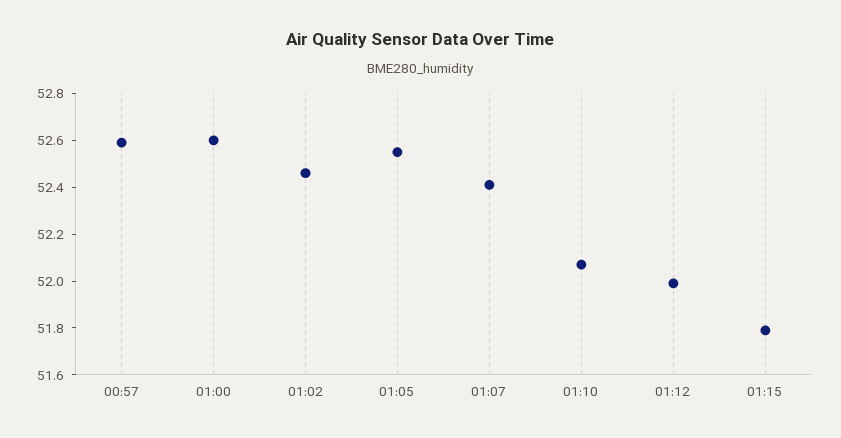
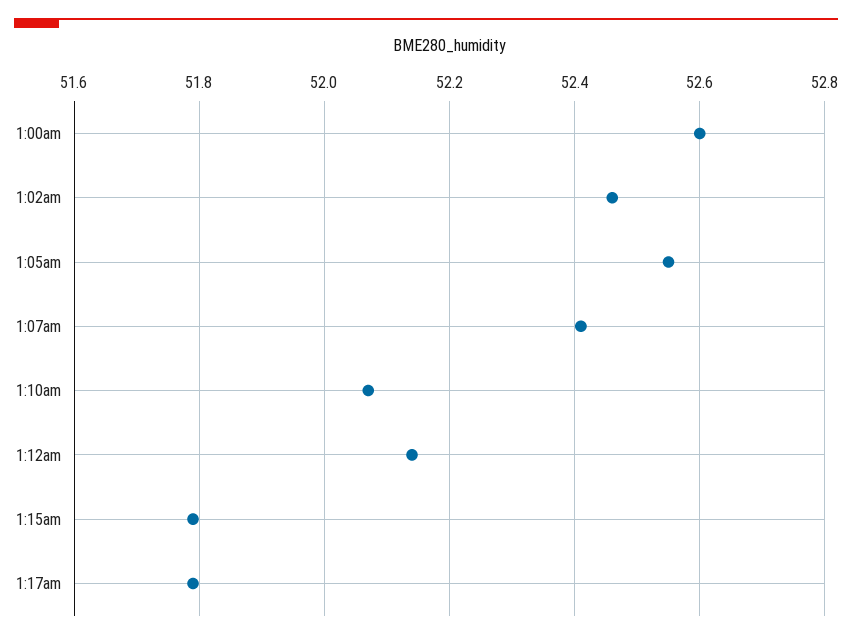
00:57: 52.6 -> none
01:12: 52 -> 52.15
1:17am: none -> 51.8

